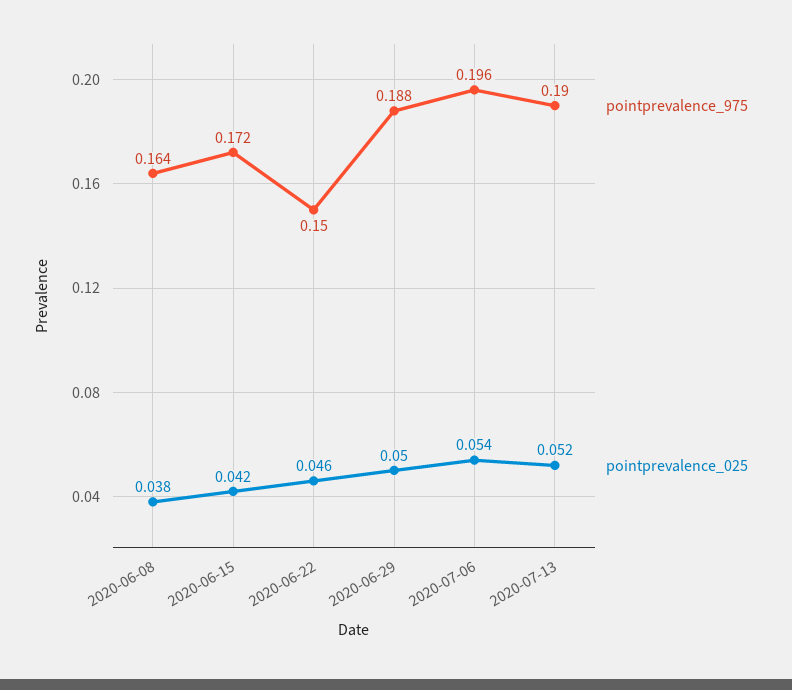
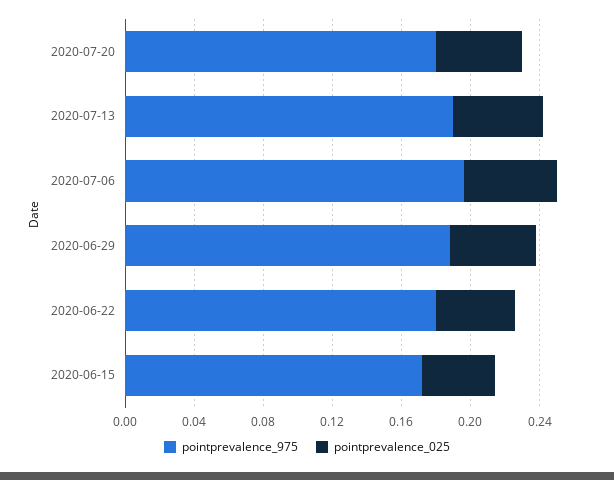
pointprevalence_975, 2020-06-08: 0.164 -> none
pointprevalence_025, 2020-06-08: 0.038 -> none
pointprevalence_975, 2020-06-22: 0.15 -> 0.18
pointprevalence_975, 2020-07-20: none -> 0.18
pointprevalence_025, 2020-07-20: none -> 0.05

